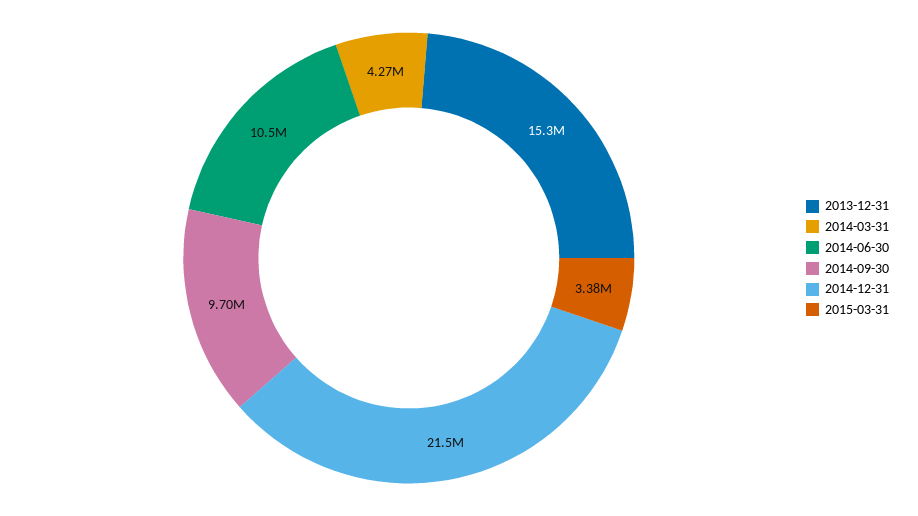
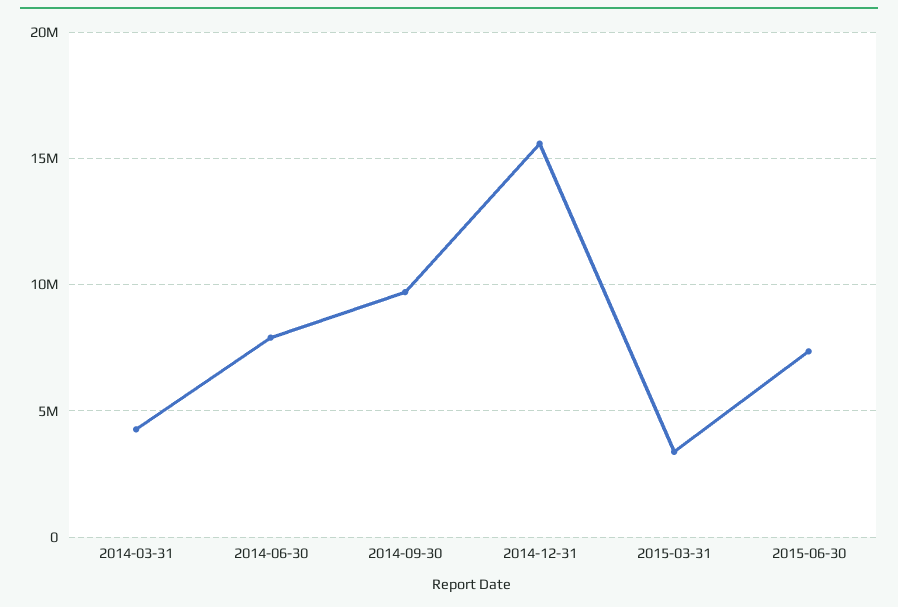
2013-12-31: 15300000 -> none
2014-06-30: 10500000 -> 8000000
2014-12-31: 21500000 -> 15500000
2015-06-30: none -> 7500000

